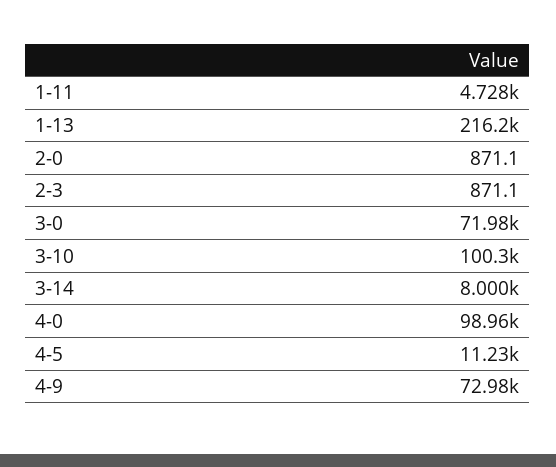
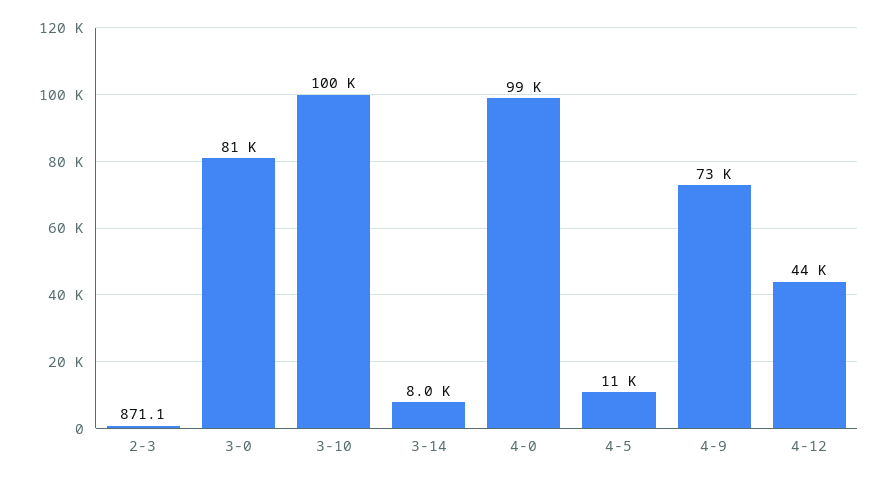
1-11: 4728 -> none
1-13: 216200 -> none
2-0: 871.1 -> none
3-0: 71980 -> 81000
4-12: none -> 44000

